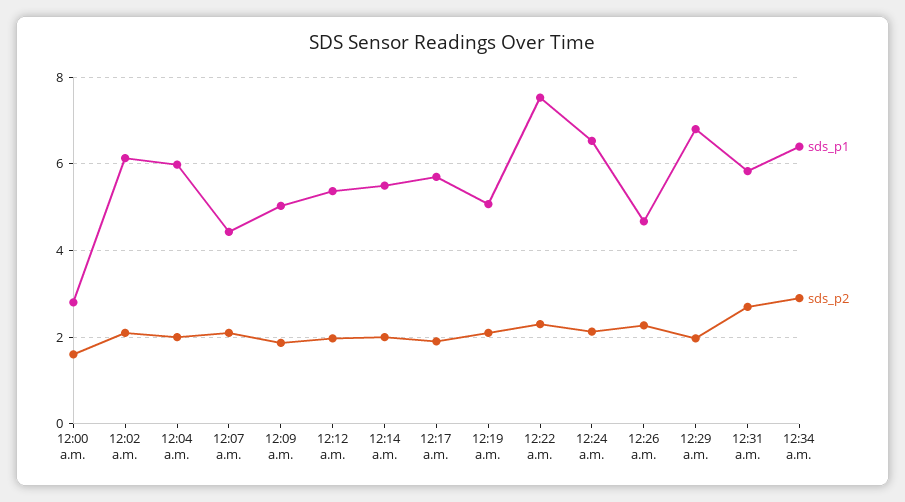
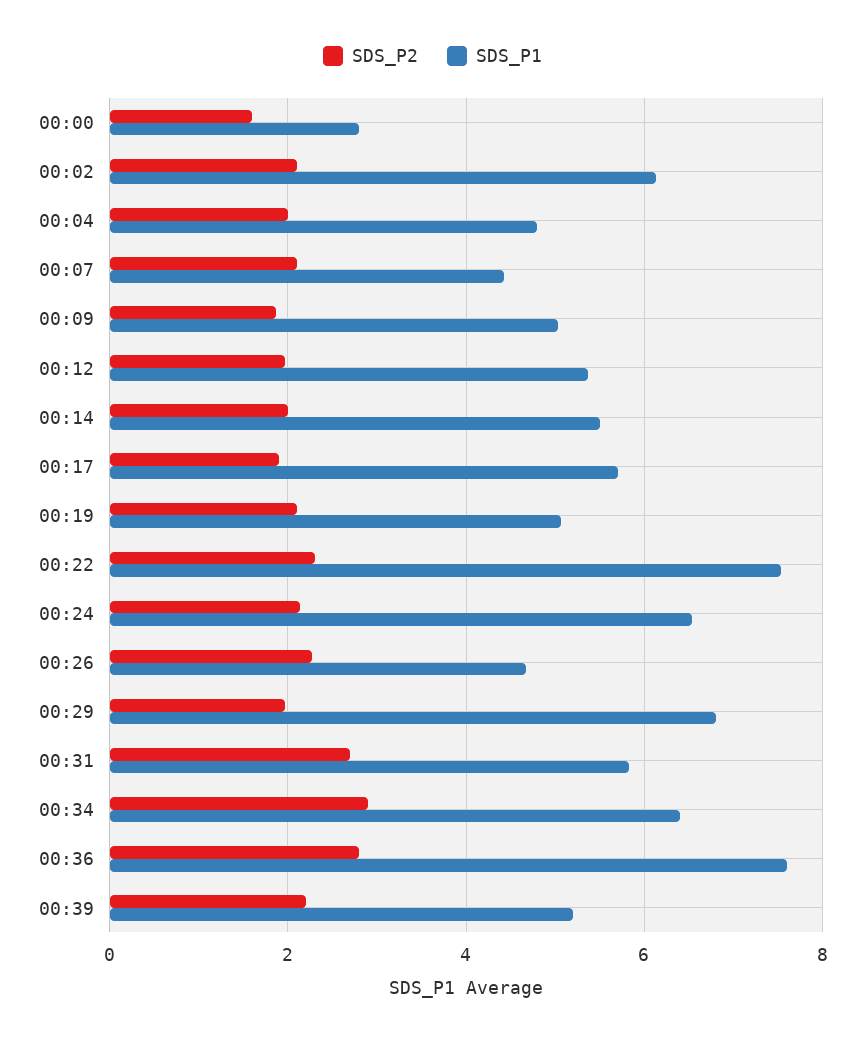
sds_p1, 12:04 a.m.: 6 -> 4.8
sds_p2, 00:36: none -> 2.8
sds_p1, 00:36: none -> 7.6
sds_p2, 00:39: none -> 2.2
sds_p1, 00:39: none -> 5.2

